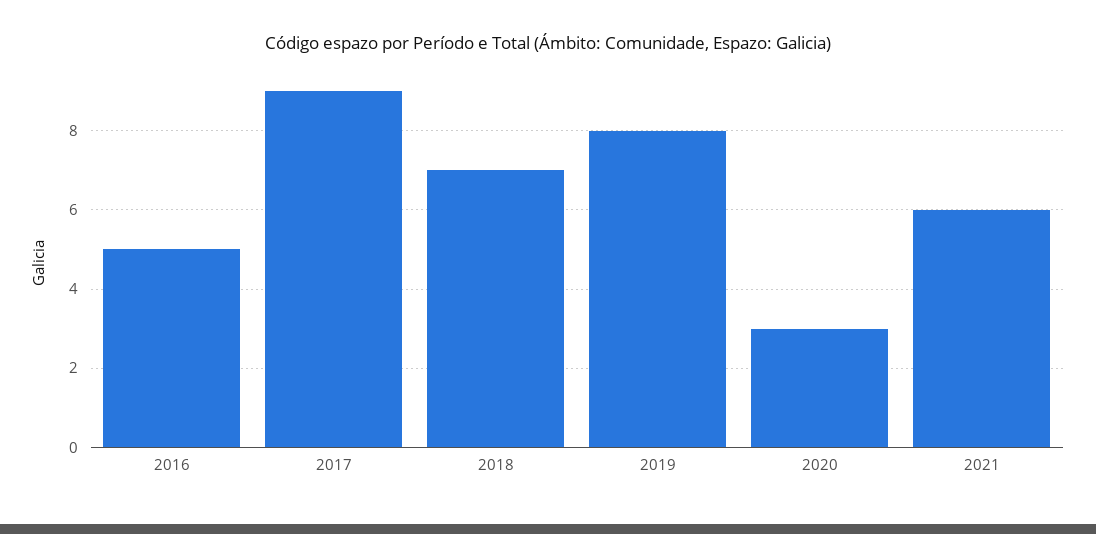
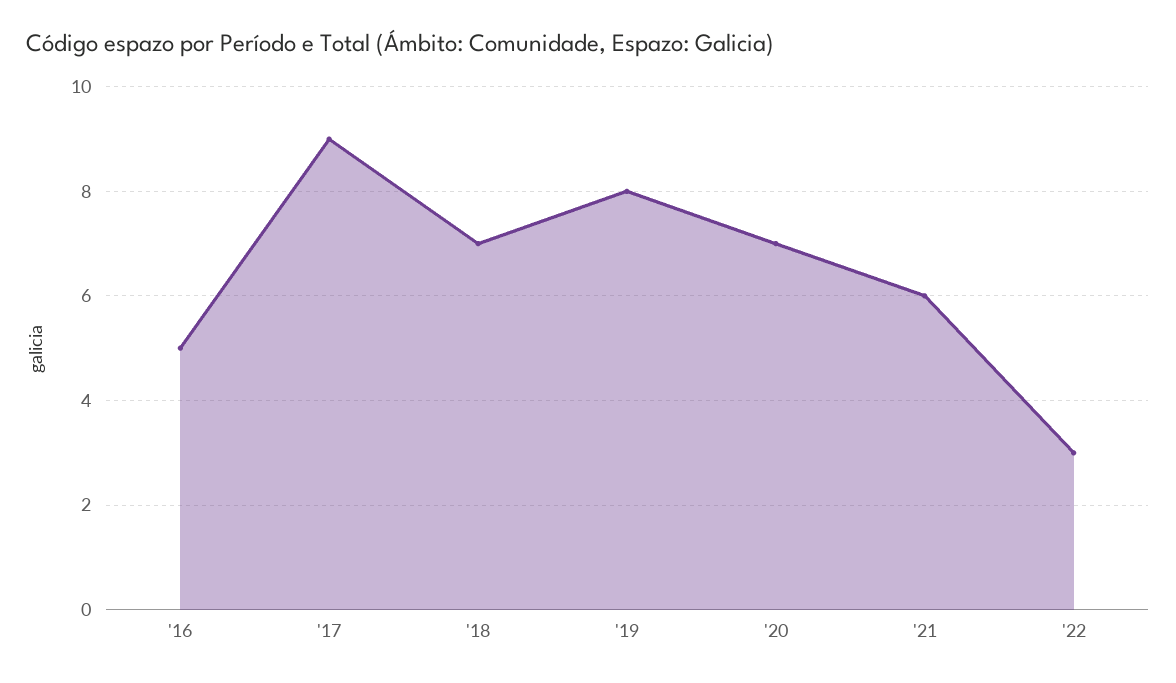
2020: 3 -> 7
'22: none -> 3

